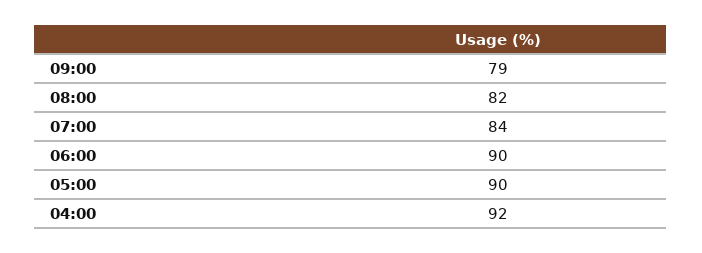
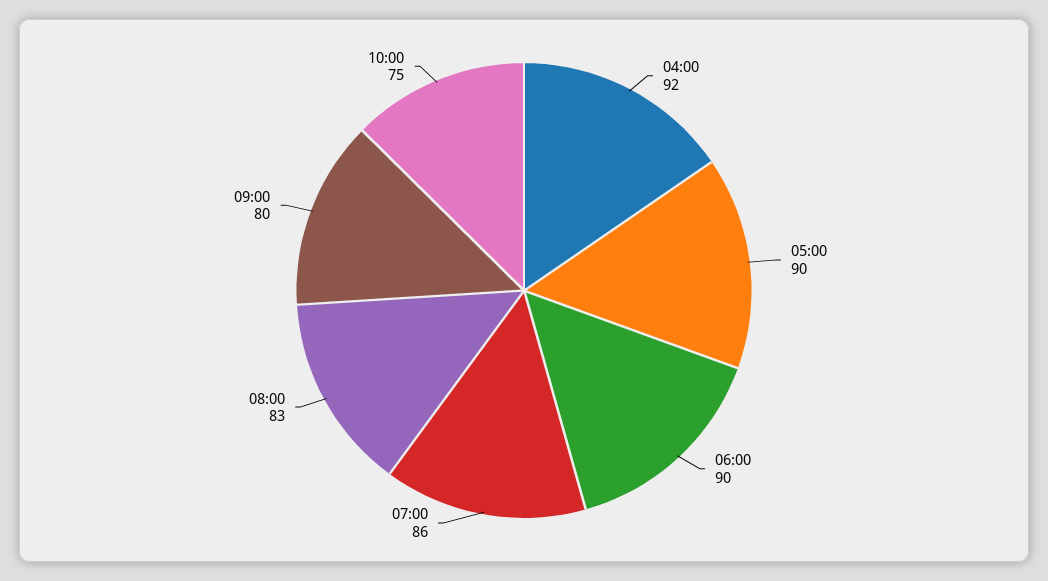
09:00: 79 -> 80
08:00: 82 -> 83
07:00: 84 -> 86
10:00: none -> 75

